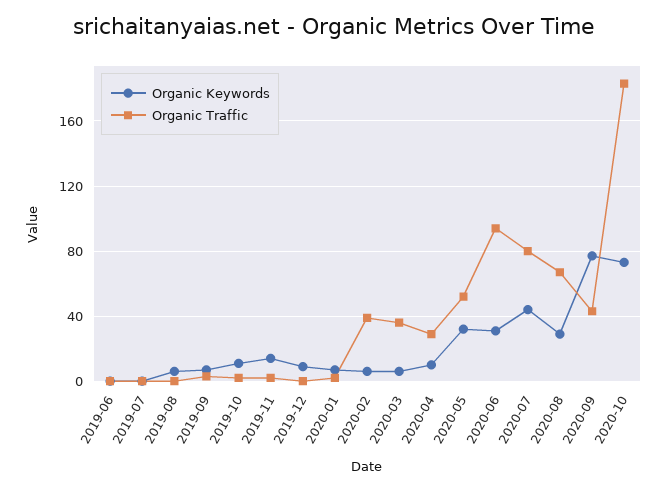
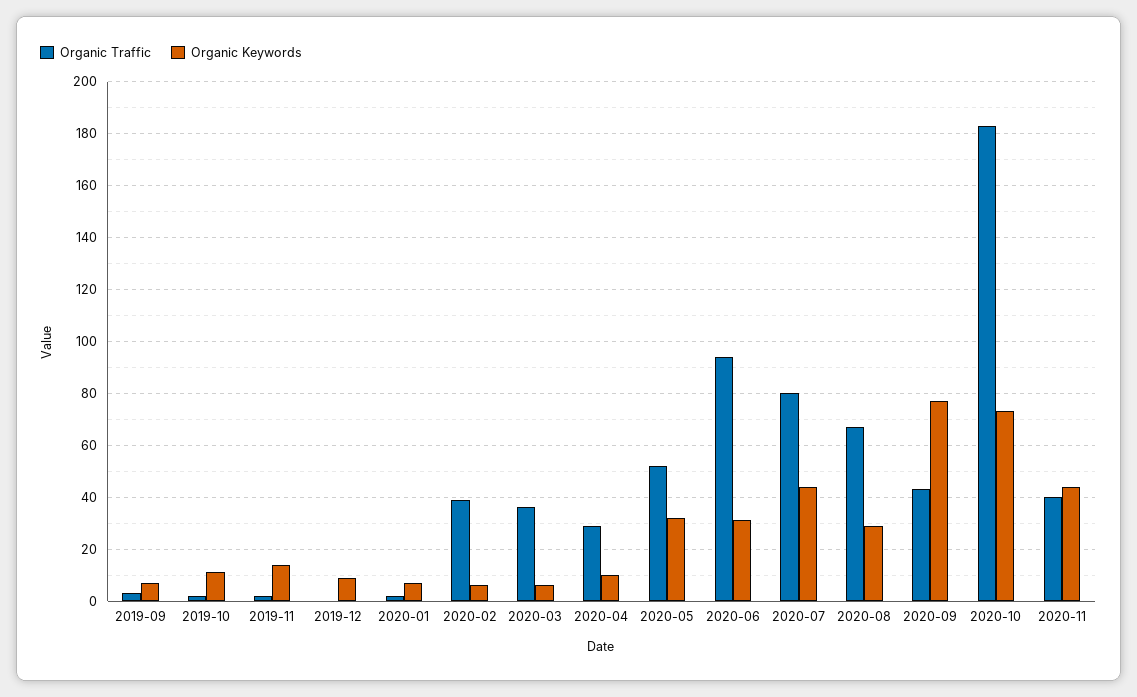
Organic Keywords, 2019-06: 0 -> none
Organic Traffic, 2019-06: 0 -> none
Organic Keywords, 2019-07: 0 -> none
Organic Traffic, 2019-07: 0 -> none
Organic Keywords, 2019-08: 5 -> none
Organic Traffic, 2019-08: 0 -> none
Organic Traffic, 2020-11: none -> 40
Organic Keywords, 2020-11: none -> 45

